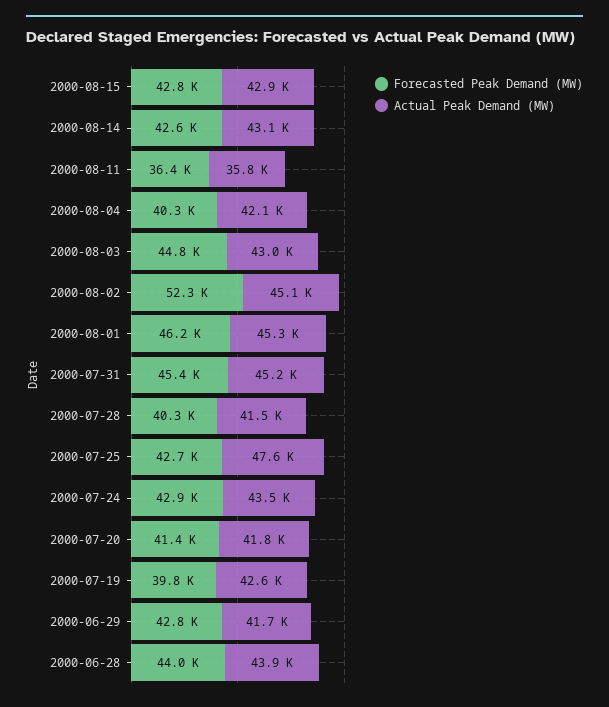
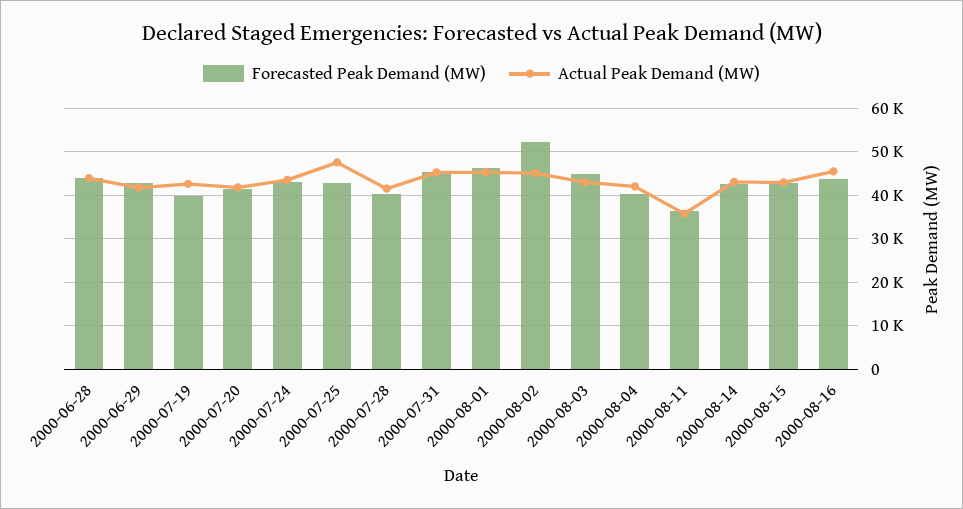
Forecasted Peak Demand (MW), 2000-08-16: none -> 44000
Actual Peak Demand (MW), 2000-08-16: none -> 46000

